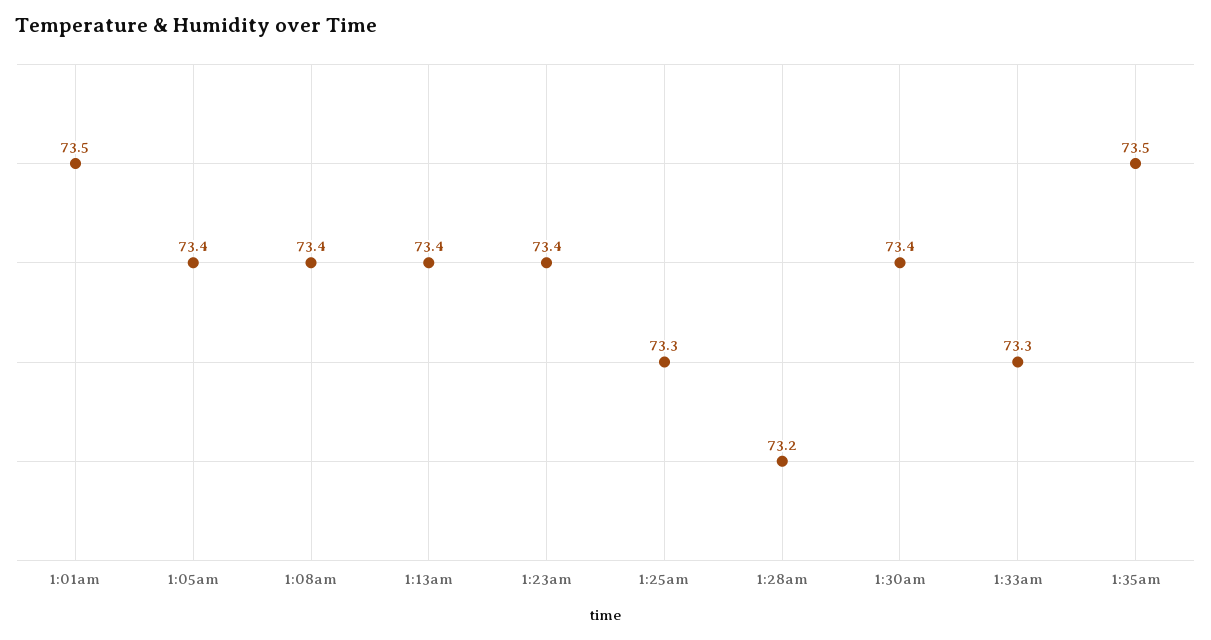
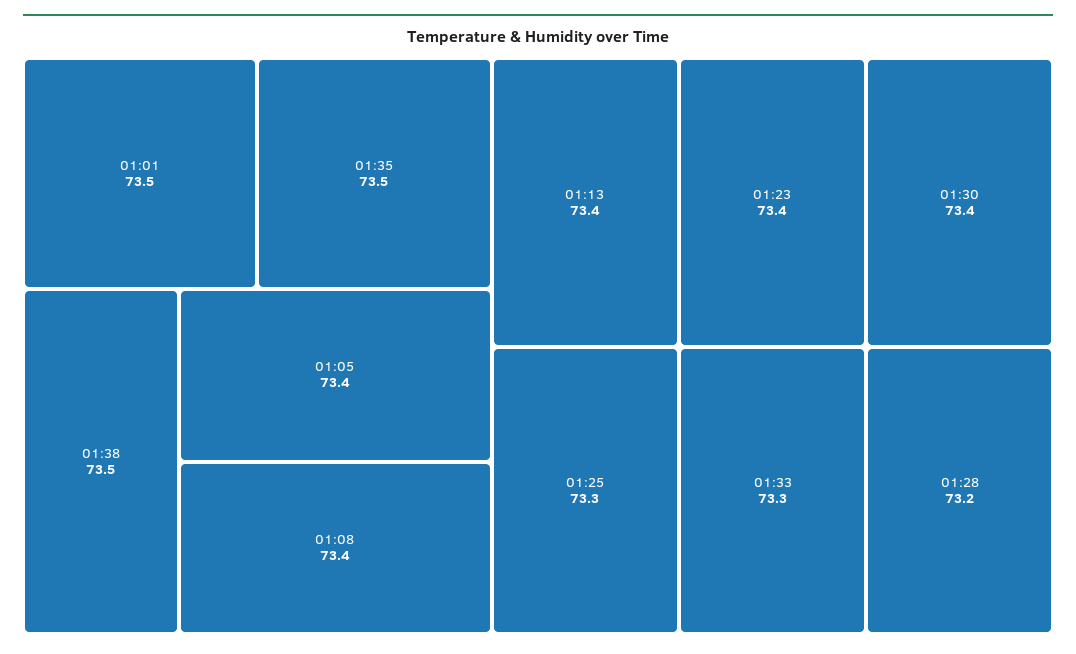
01:38: none -> 73.5

